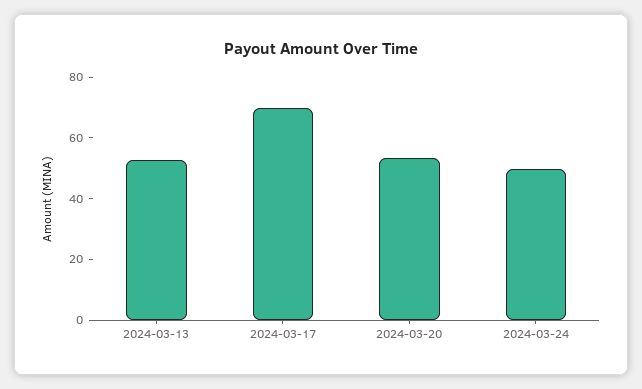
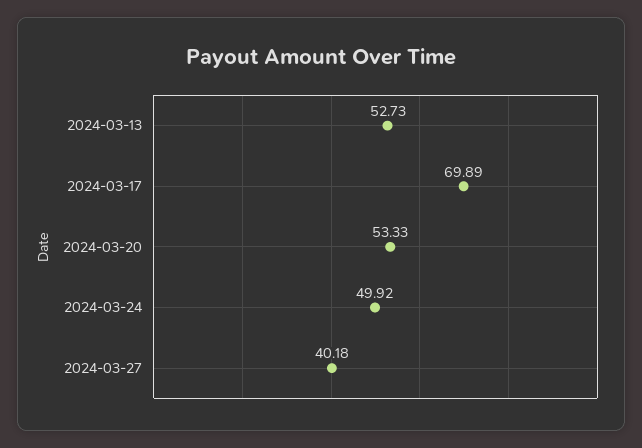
2024-03-27: none -> 40.18

